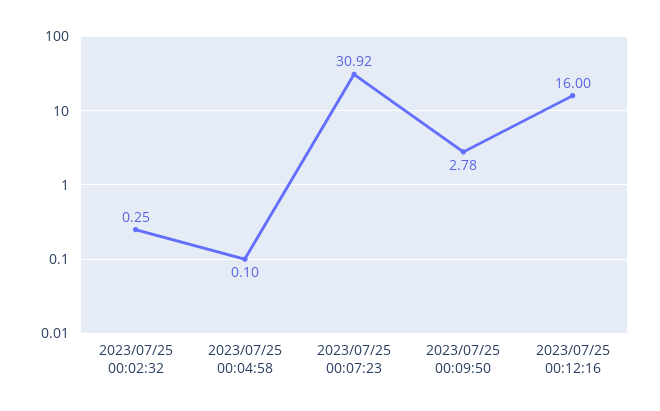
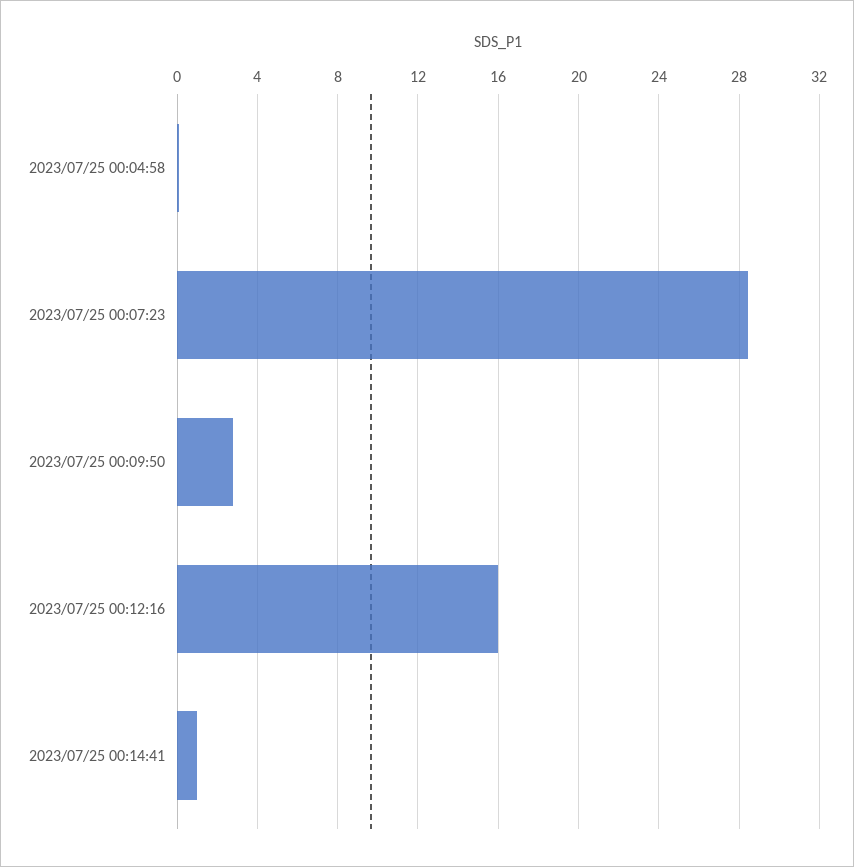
2023/07/25 00:02:32: 0.25 -> none
2023/07/25 00:07:23: 30.92 -> 28.5
2023/07/25 00:14:41: none -> 1

